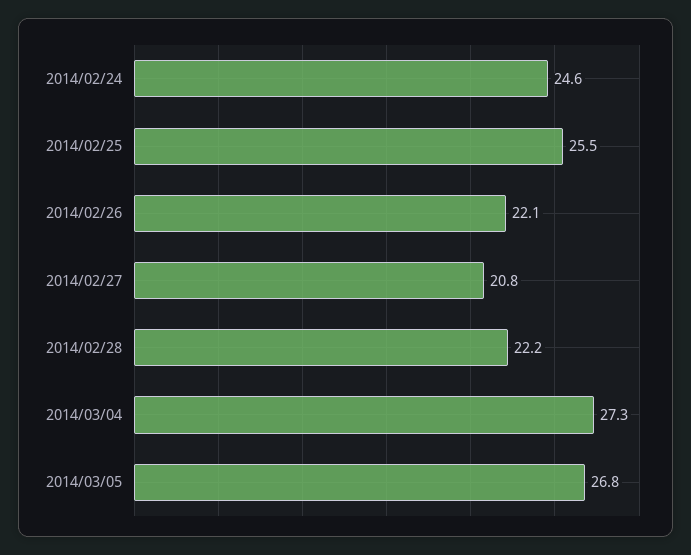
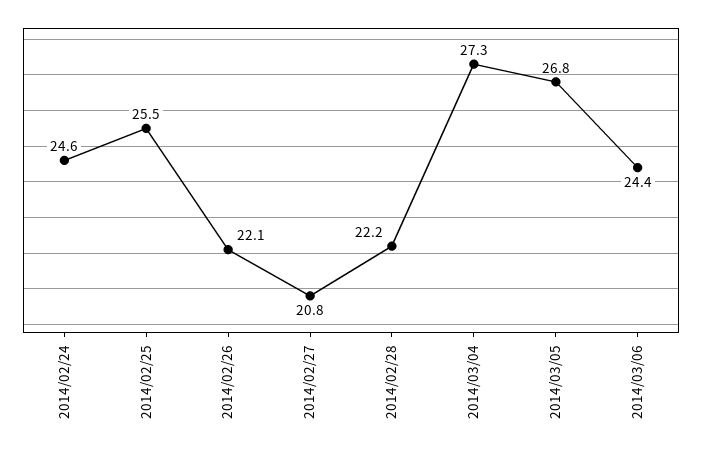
2014/03/06: none -> 24.4

